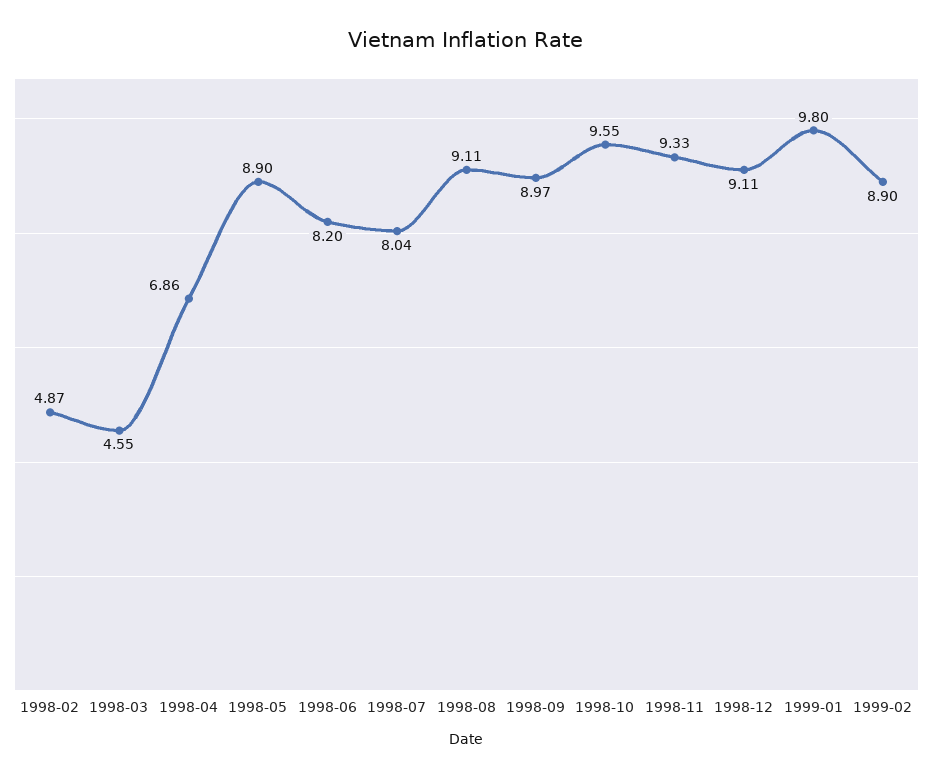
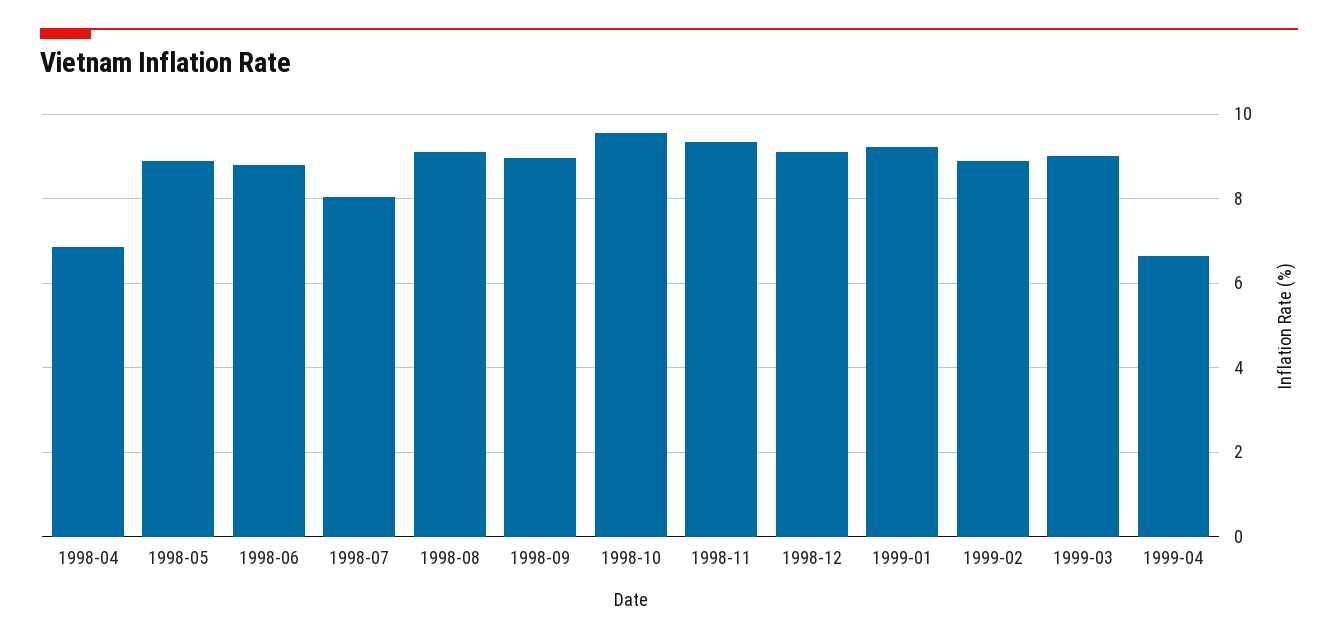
1998-02: 4.87 -> none
1998-03: 4.55 -> none
1998-06: 8.2 -> 8.8
1999-01: 9.8 -> 9.2
1999-03: none -> 9
1999-04: none -> 6.6

